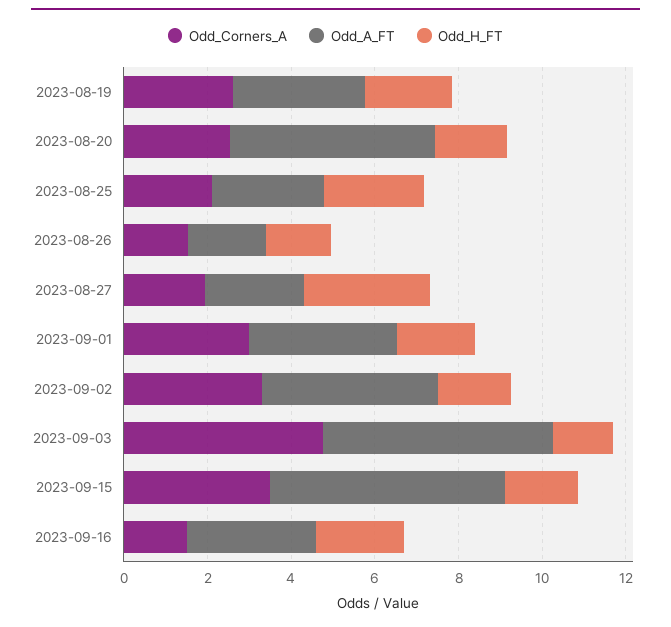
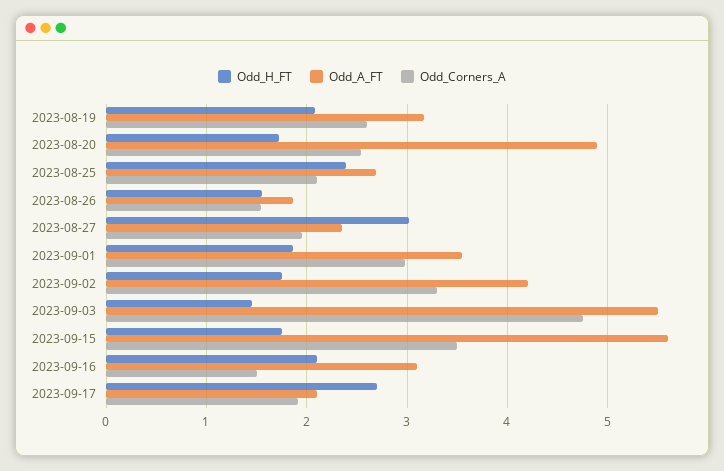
Odd_H_FT, 2023-09-17: none -> 2.7
Odd_A_FT, 2023-09-17: none -> 2.1
Odd_Corners_A, 2023-09-17: none -> 1.9

